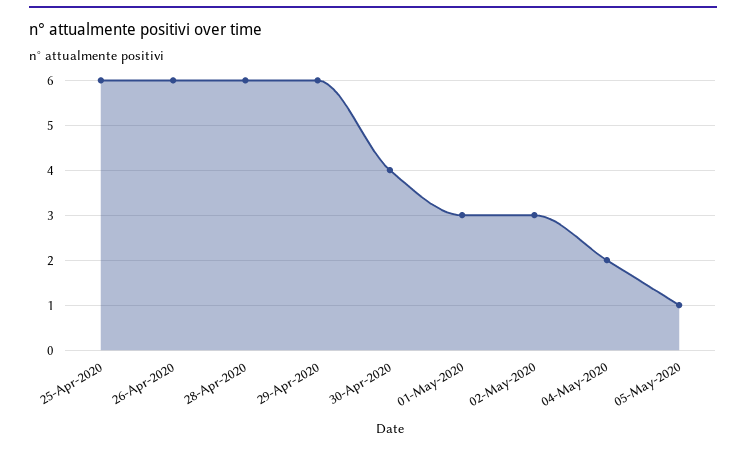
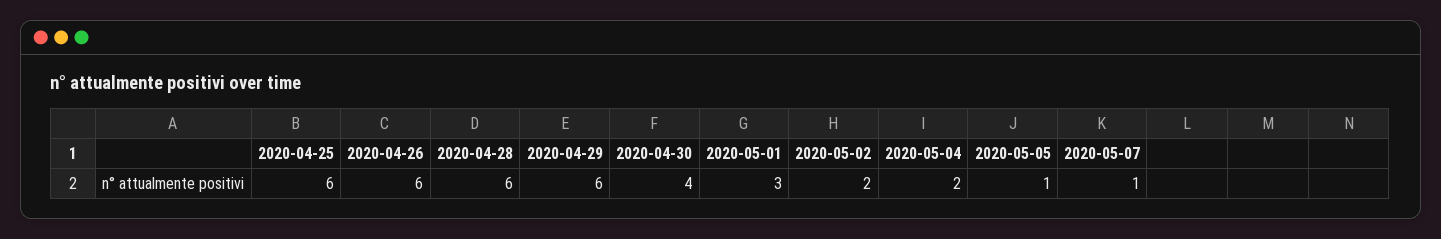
02-May-2020: 3 -> 2
2020-05-07: none -> 1

